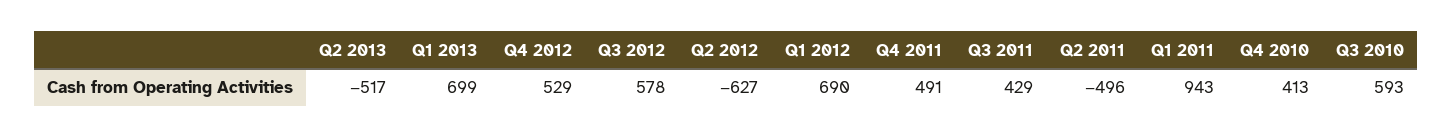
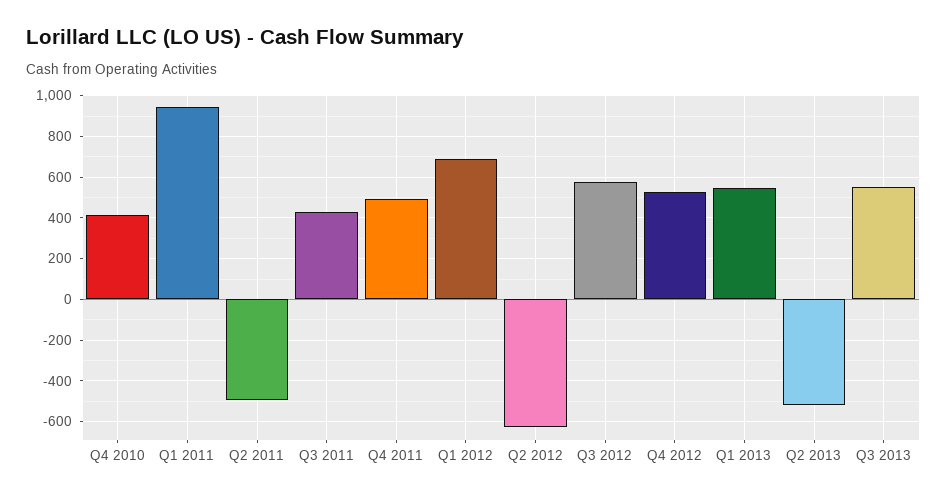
Q1 2013: 699 -> 550
Q3 2010: 593 -> none
Q3 2013: none -> 550

